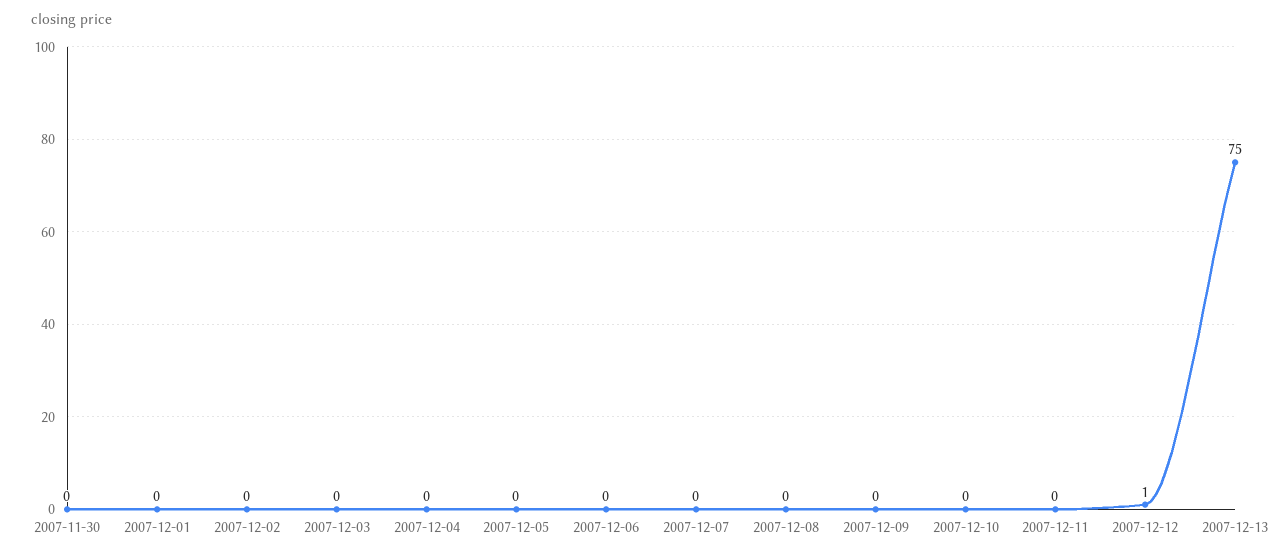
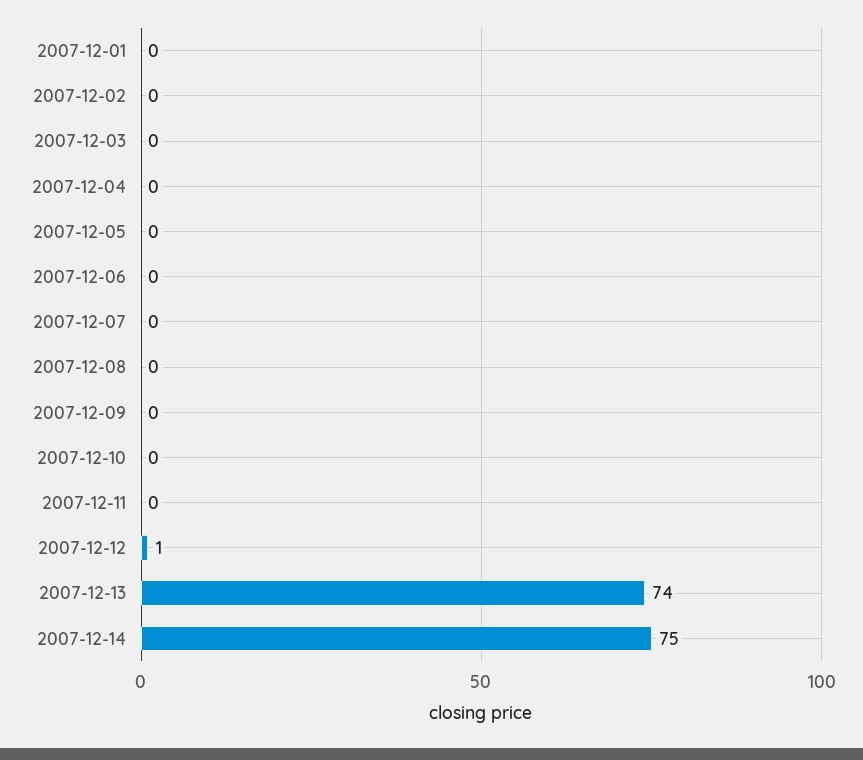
2007-11-30: 0 -> none
2007-12-13: 75 -> 74
2007-12-14: none -> 75

